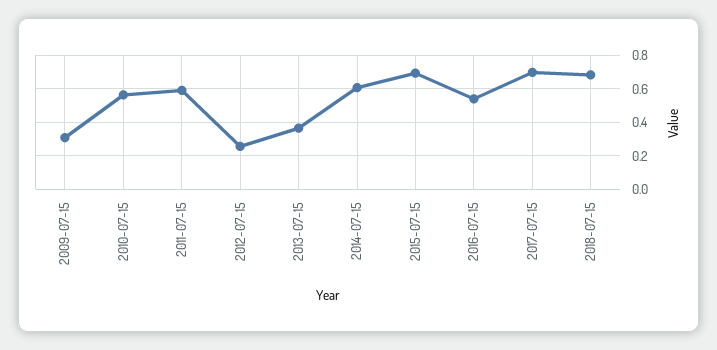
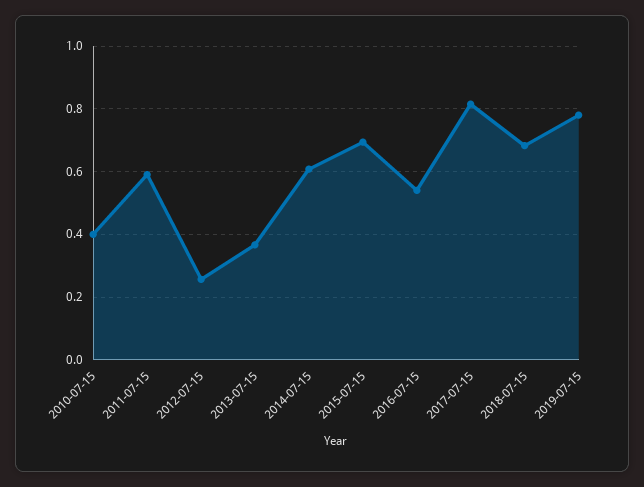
2009-07-15: 0.3 -> none
2010-07-15: 0.55 -> 0.4
2017-07-15: 0.7 -> 0.82
2019-07-15: none -> 0.78

